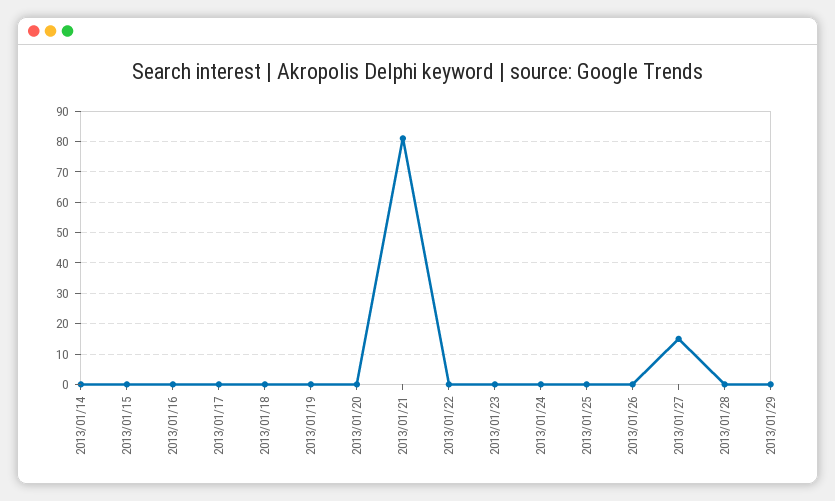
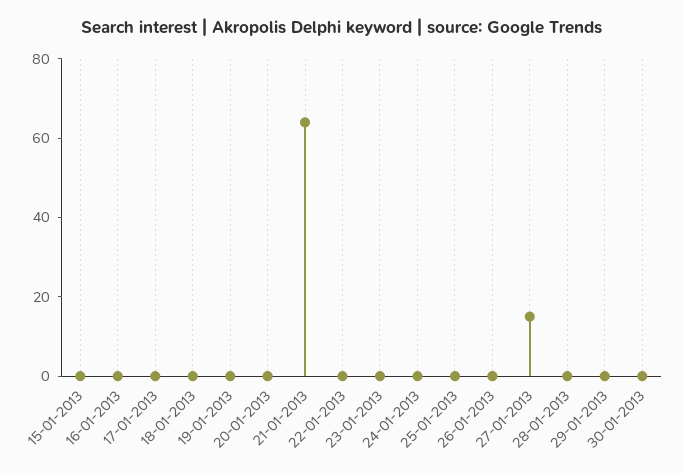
2013/01/14: 0 -> none
2013/01/21: 80 -> 65
30-01-2013: none -> 0

